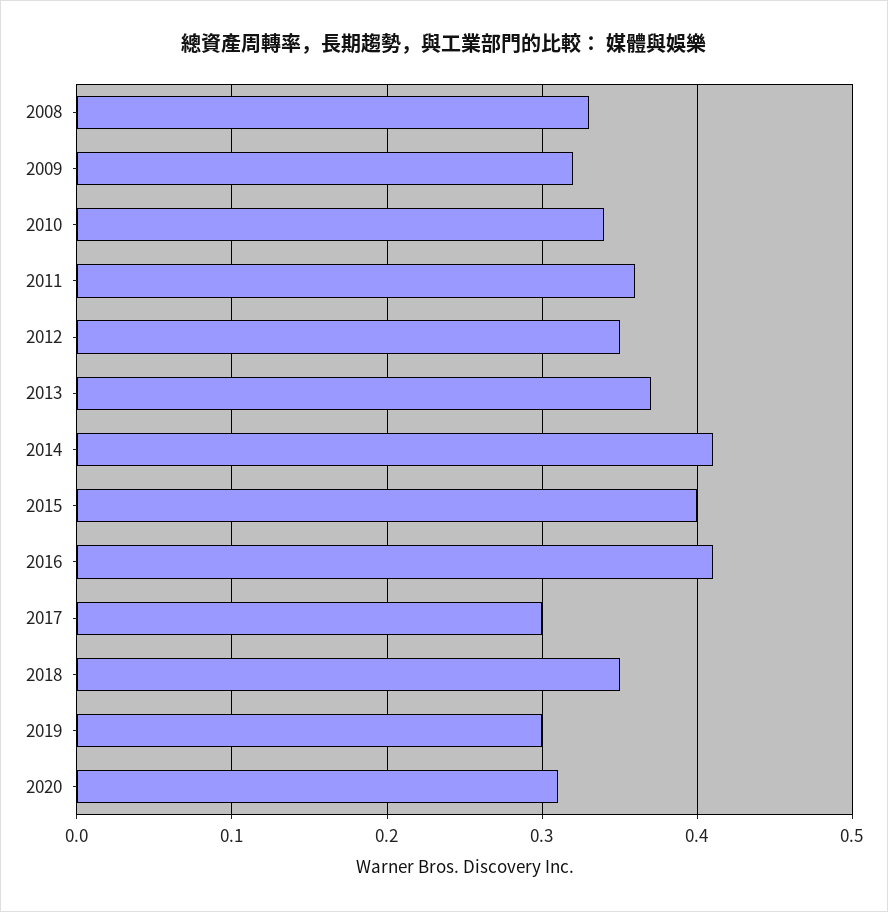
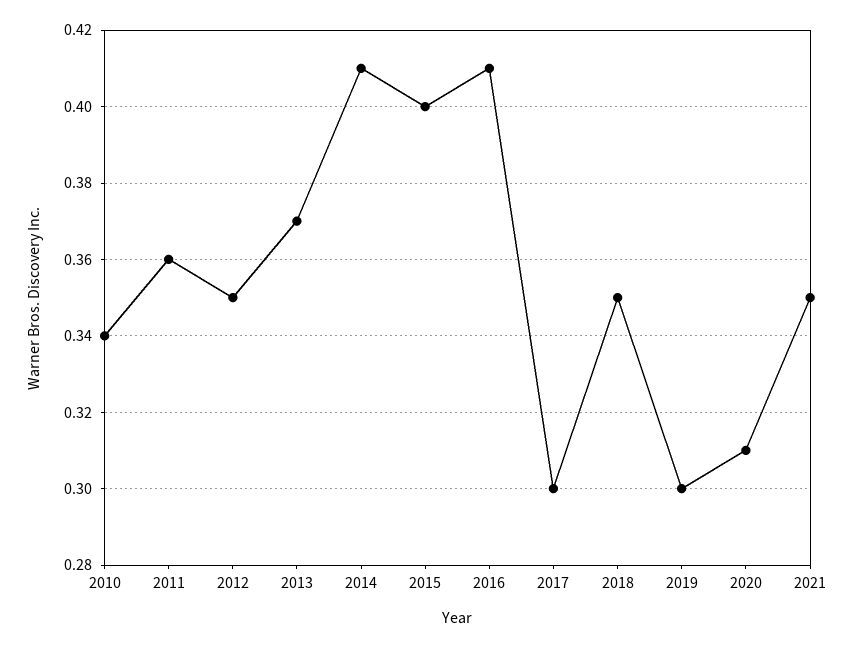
2008: 0.33 -> none
2009: 0.32 -> none
2021: none -> 0.35

